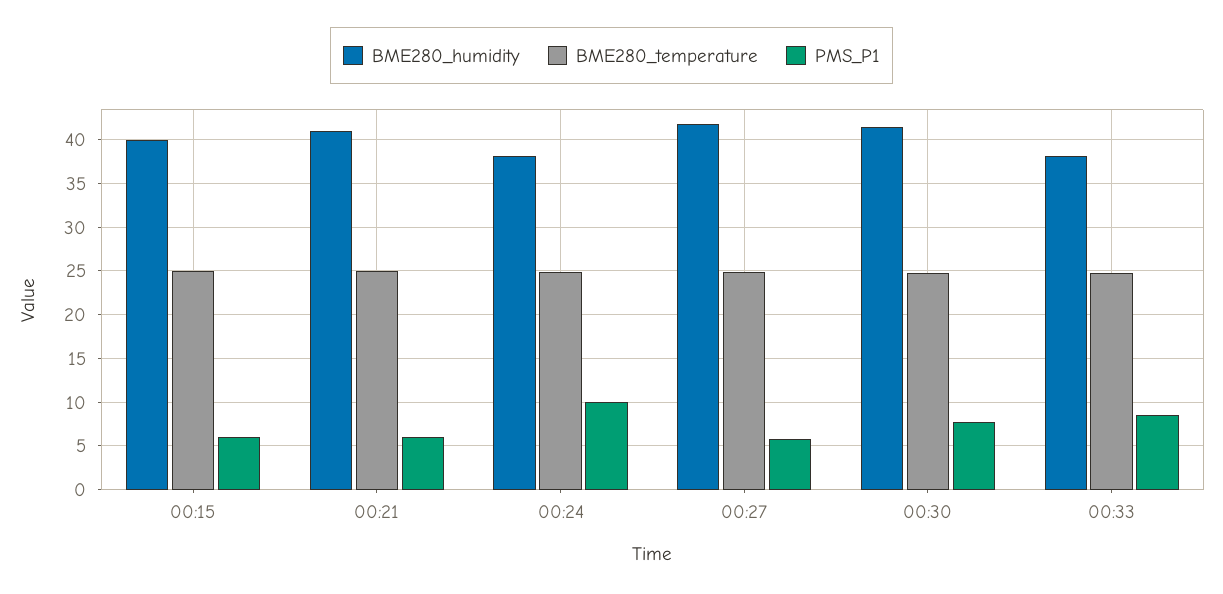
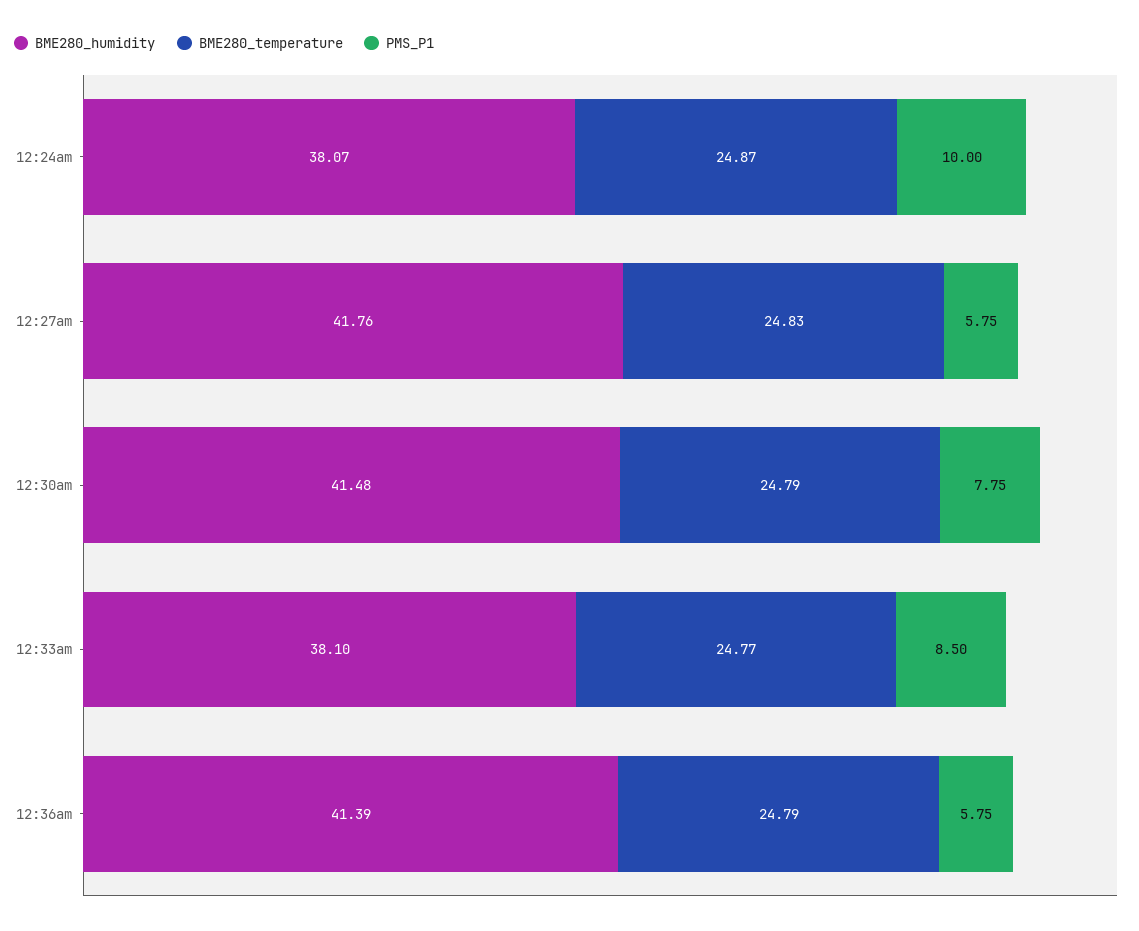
BME280_humidity, 00:15: 40 -> none
BME280_temperature, 00:15: 25 -> none
PMS_P1, 00:15: 6 -> none
BME280_humidity, 00:21: 41 -> none
BME280_temperature, 00:21: 25 -> none
PMS_P1, 00:21: 6 -> none
BME280_humidity, 12:36am: none -> 41.39
BME280_temperature, 12:36am: none -> 24.79
PMS_P1, 12:36am: none -> 5.75

